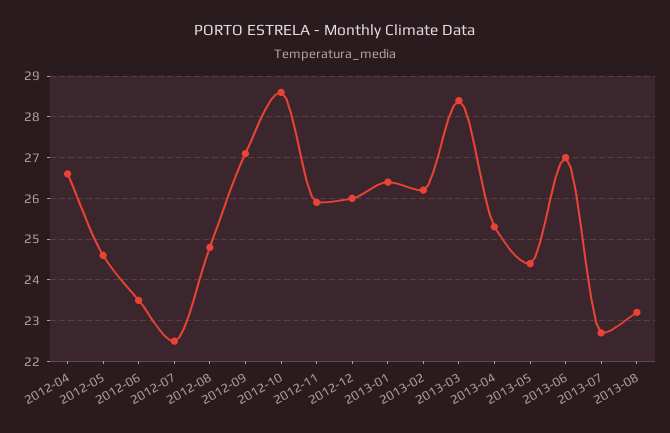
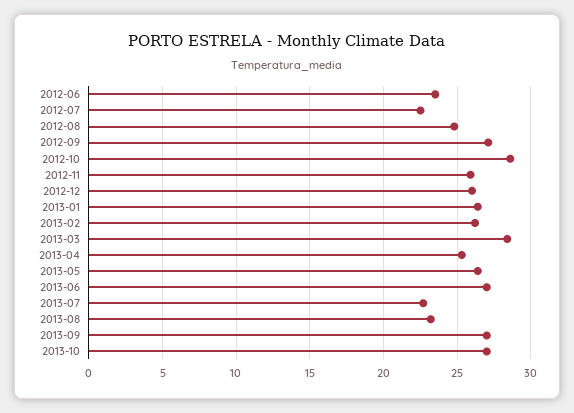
2012-04: 26.5 -> none
2012-05: 24.5 -> none
2013-05: 24.5 -> 26.5
2013-09: none -> 27
2013-10: none -> 27

